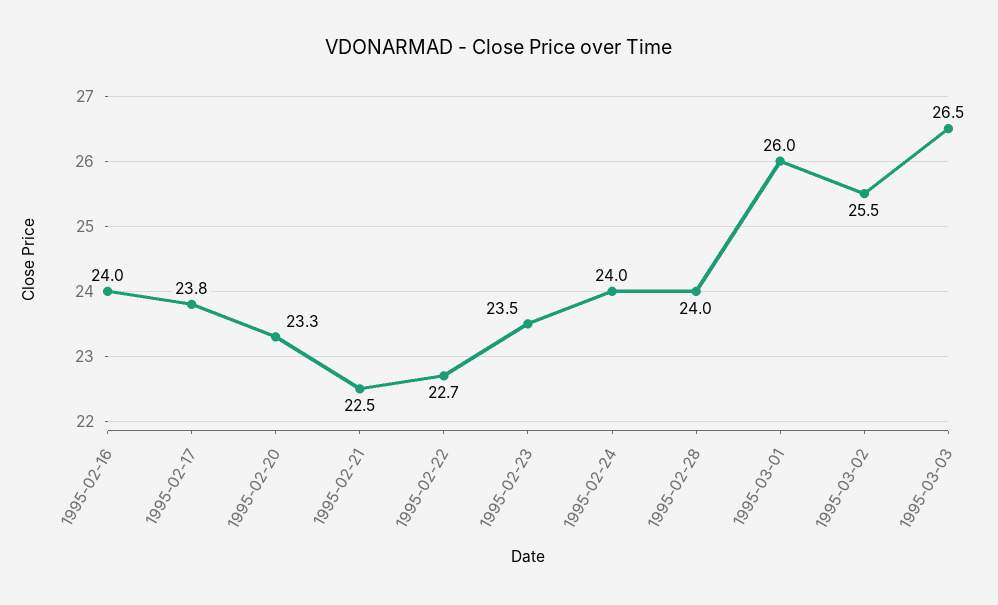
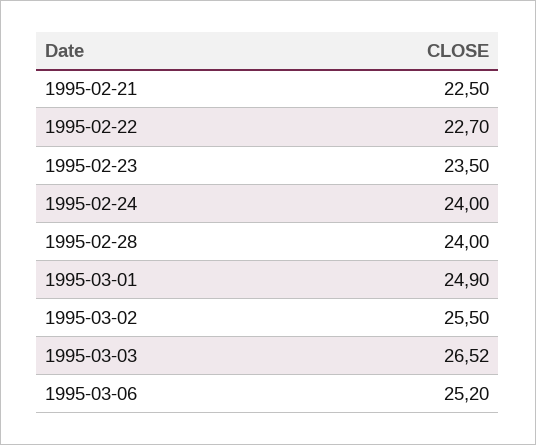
1995-02-16: 24 -> none
1995-02-17: 23.8 -> none
1995-02-20: 23.3 -> none
1995-03-01: 26 -> 24.9
1995-03-06: none -> 25.2

